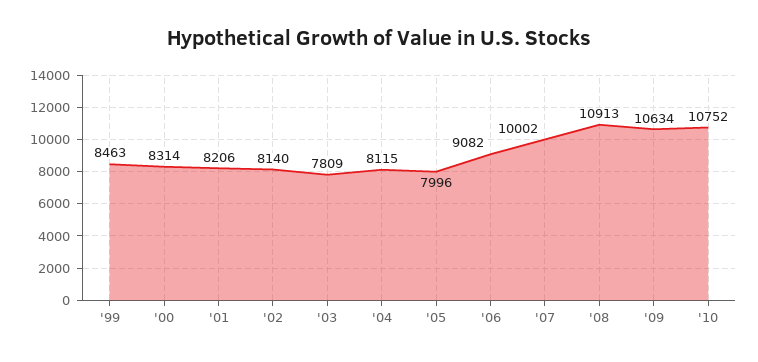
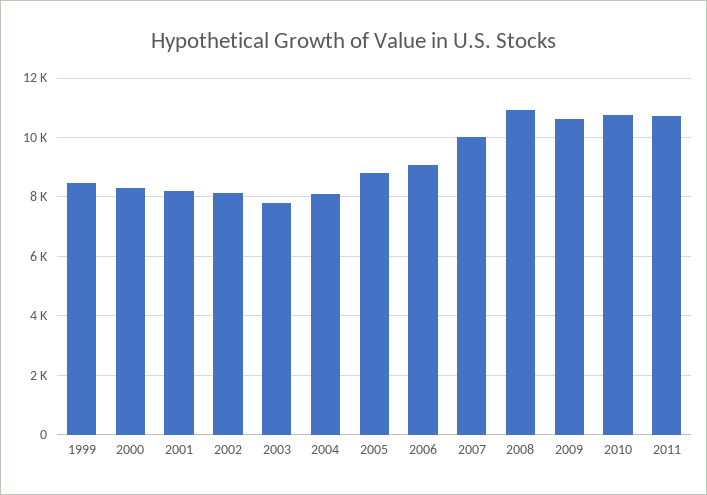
'05: 7996 -> 8750
2011: none -> 10750

